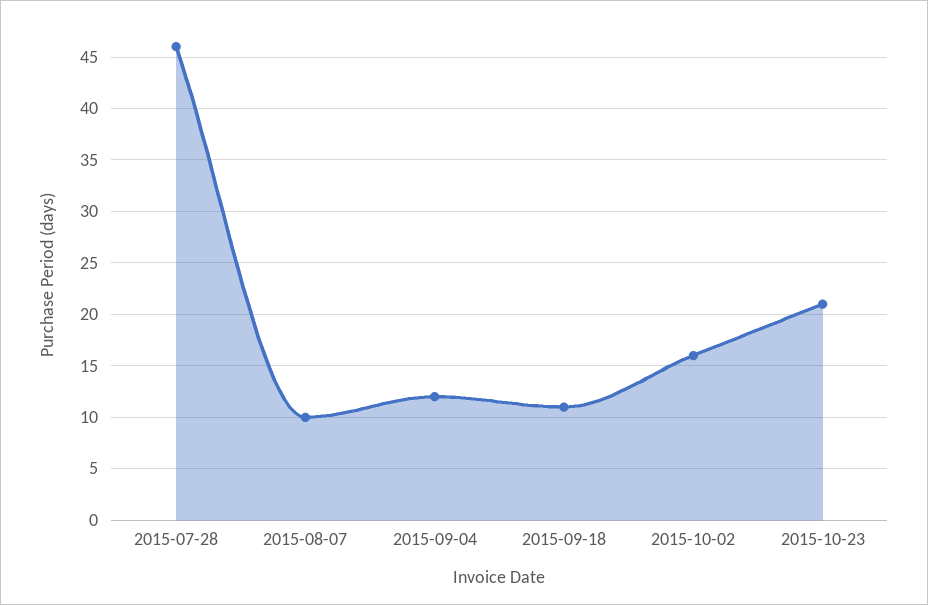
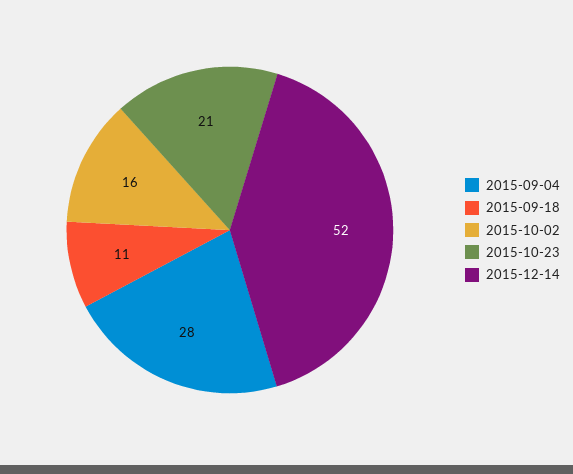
2015-07-28: 46 -> none
2015-08-07: 10 -> none
2015-09-04: 12 -> 28
2015-12-14: none -> 52

